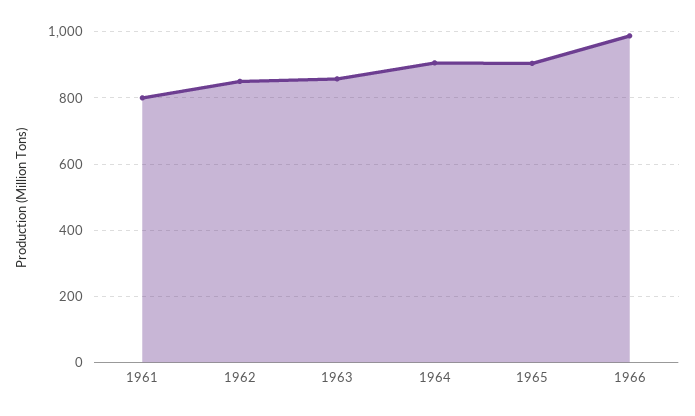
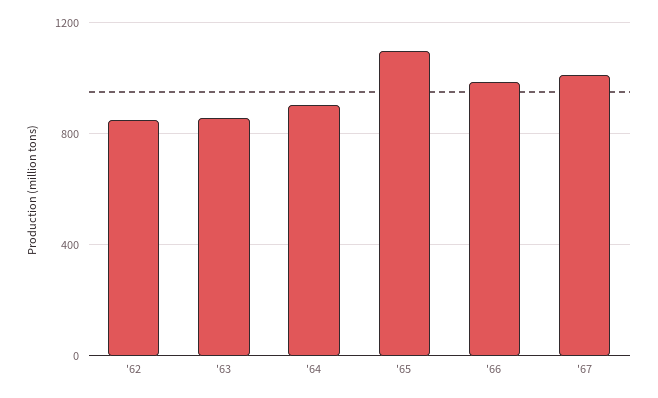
1961: 800 -> none
1965: 900 -> 1100
'67: none -> 1000

